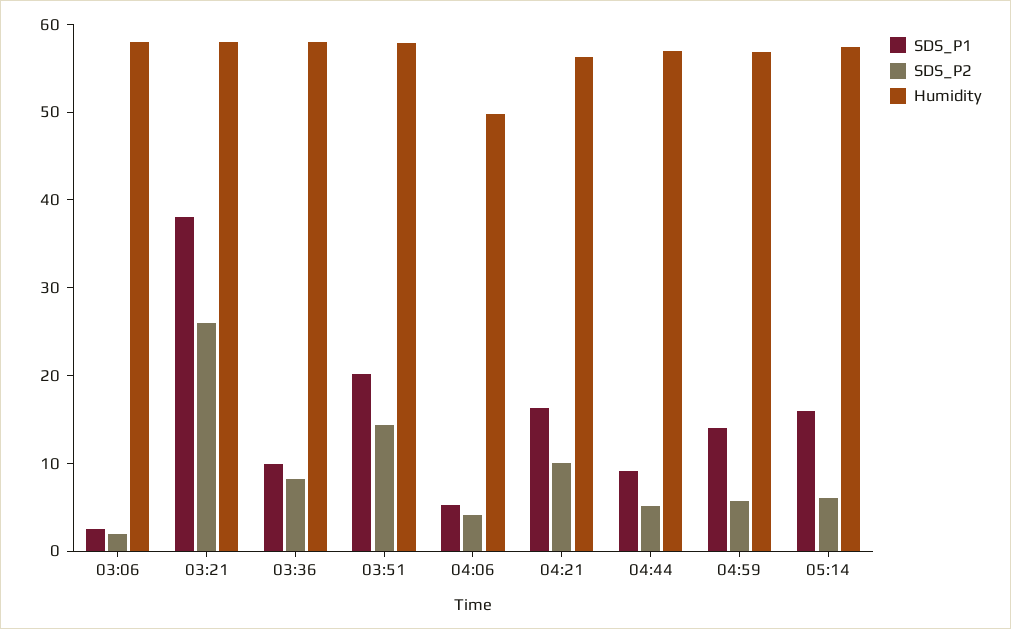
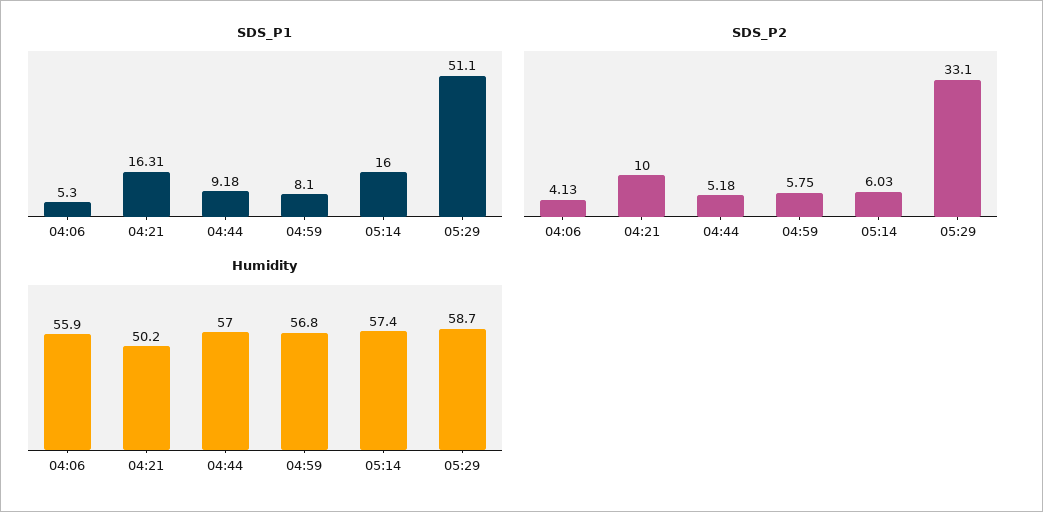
SDS_P1, 03:06: 2 -> none
SDS_P2, 03:06: 2 -> none
Humidity, 03:06: 58 -> none
SDS_P1, 03:21: 38 -> none
SDS_P2, 03:21: 26 -> none
Humidity, 03:21: 58 -> none
SDS_P1, 03:36: 10 -> none
SDS_P2, 03:36: 8 -> none
Humidity, 03:36: 58 -> none
SDS_P1, 03:51: 20 -> none
SDS_P2, 03:51: 14 -> none
Humidity, 03:51: 58 -> none
Humidity, 04:06: 50 -> 55.9
Humidity, 04:21: 56 -> 50.2
SDS_P1, 04:59: 14 -> 8.1
SDS_P1, 05:29: none -> 51.1
SDS_P2, 05:29: none -> 33.1
Humidity, 05:29: none -> 58.7

